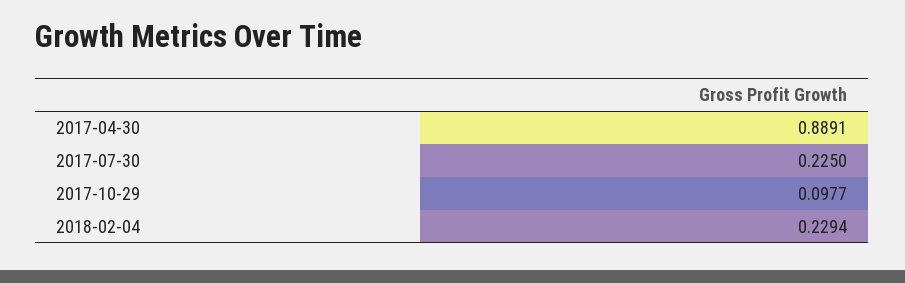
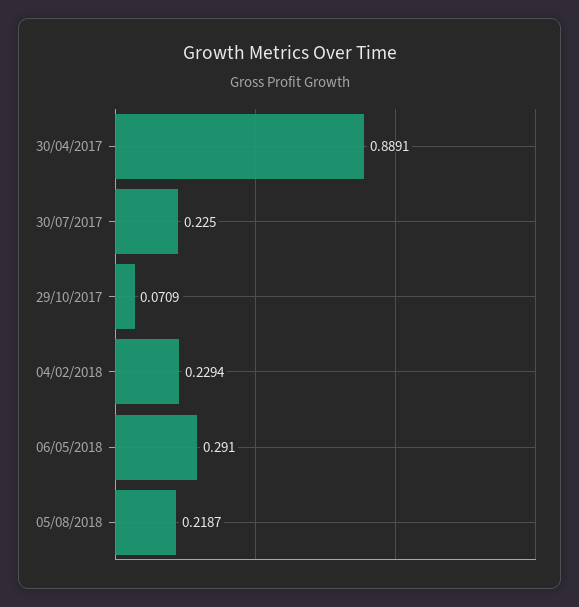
2017-10-29: 0.0977 -> 0.0709
06/05/2018: none -> 0.291
05/08/2018: none -> 0.2187

